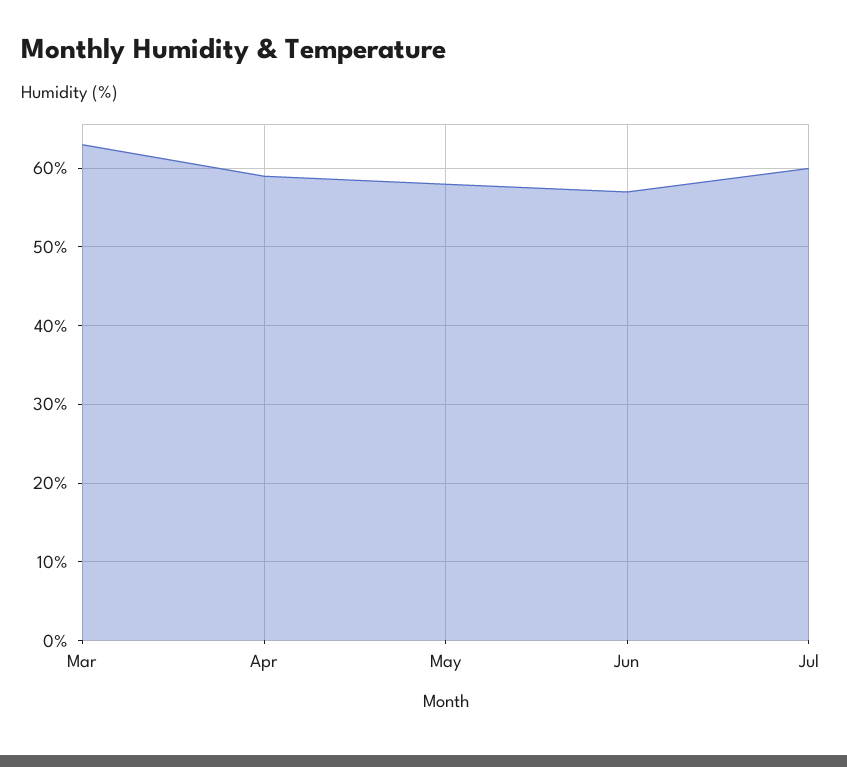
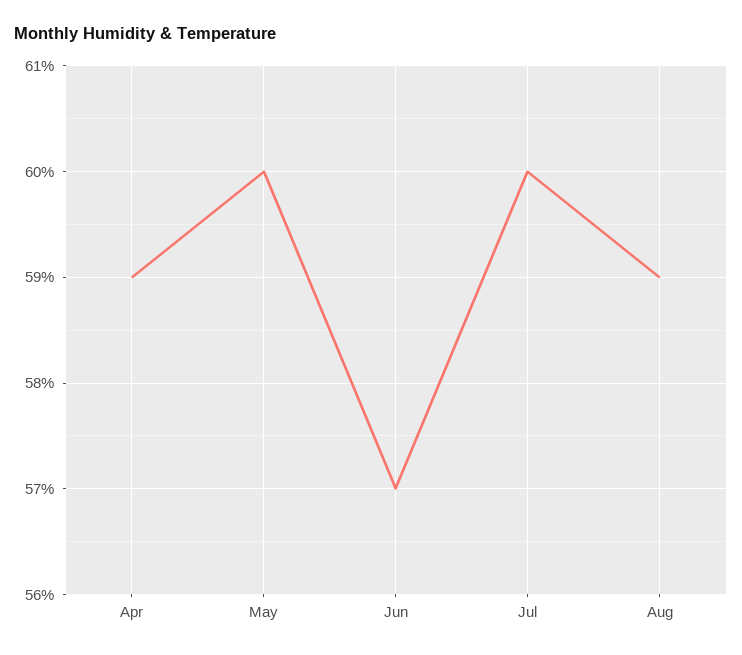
Mar: 63 -> none
May: 58 -> 60
Aug: none -> 59

